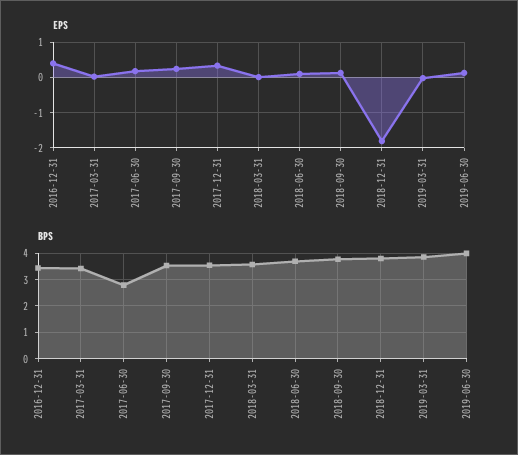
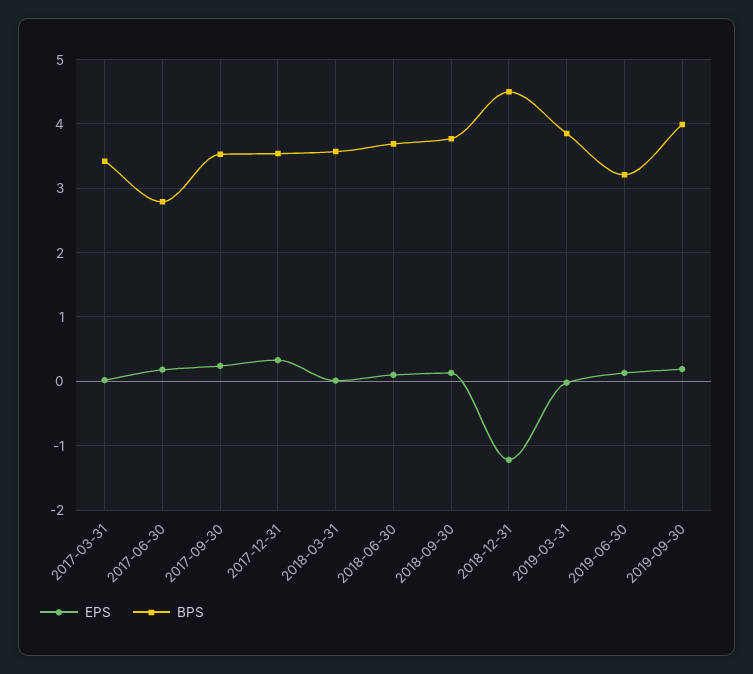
EPS, 2016-12-31: 0.4 -> none
EPS, 2018-12-31: -1.8 -> -1.2
BPS, 2016-12-31: 3.5 -> none
BPS, 2018-12-31: 3.75 -> 4.5
BPS, 2019-06-30: 4 -> 3.2
EPS, 2019-09-30: none -> 0.2
BPS, 2019-09-30: none -> 4

